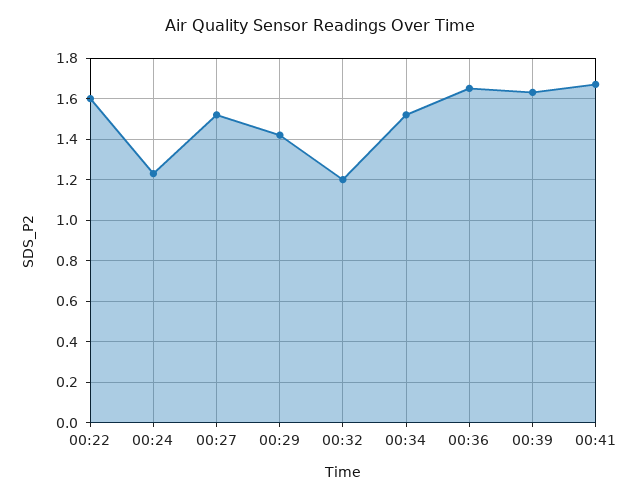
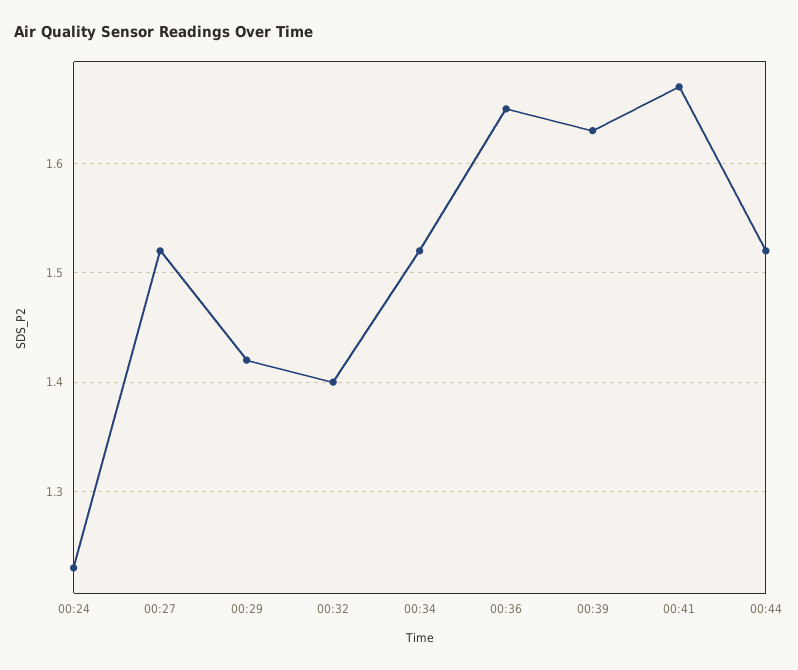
00:22: 1.6 -> none
00:32: 1.2 -> 1.4
00:44: none -> 1.52

